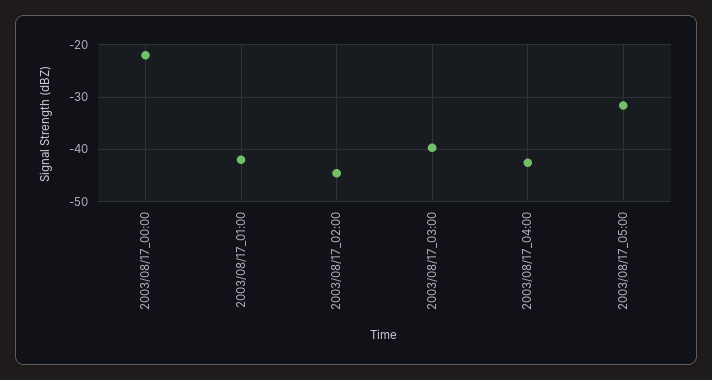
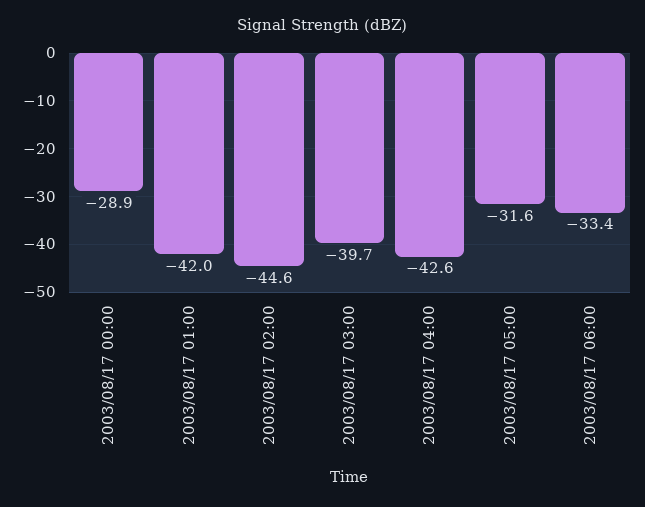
2003/08/17_00:00: -22 -> -28.9
2003/08/17 06:00: none -> -33.4

